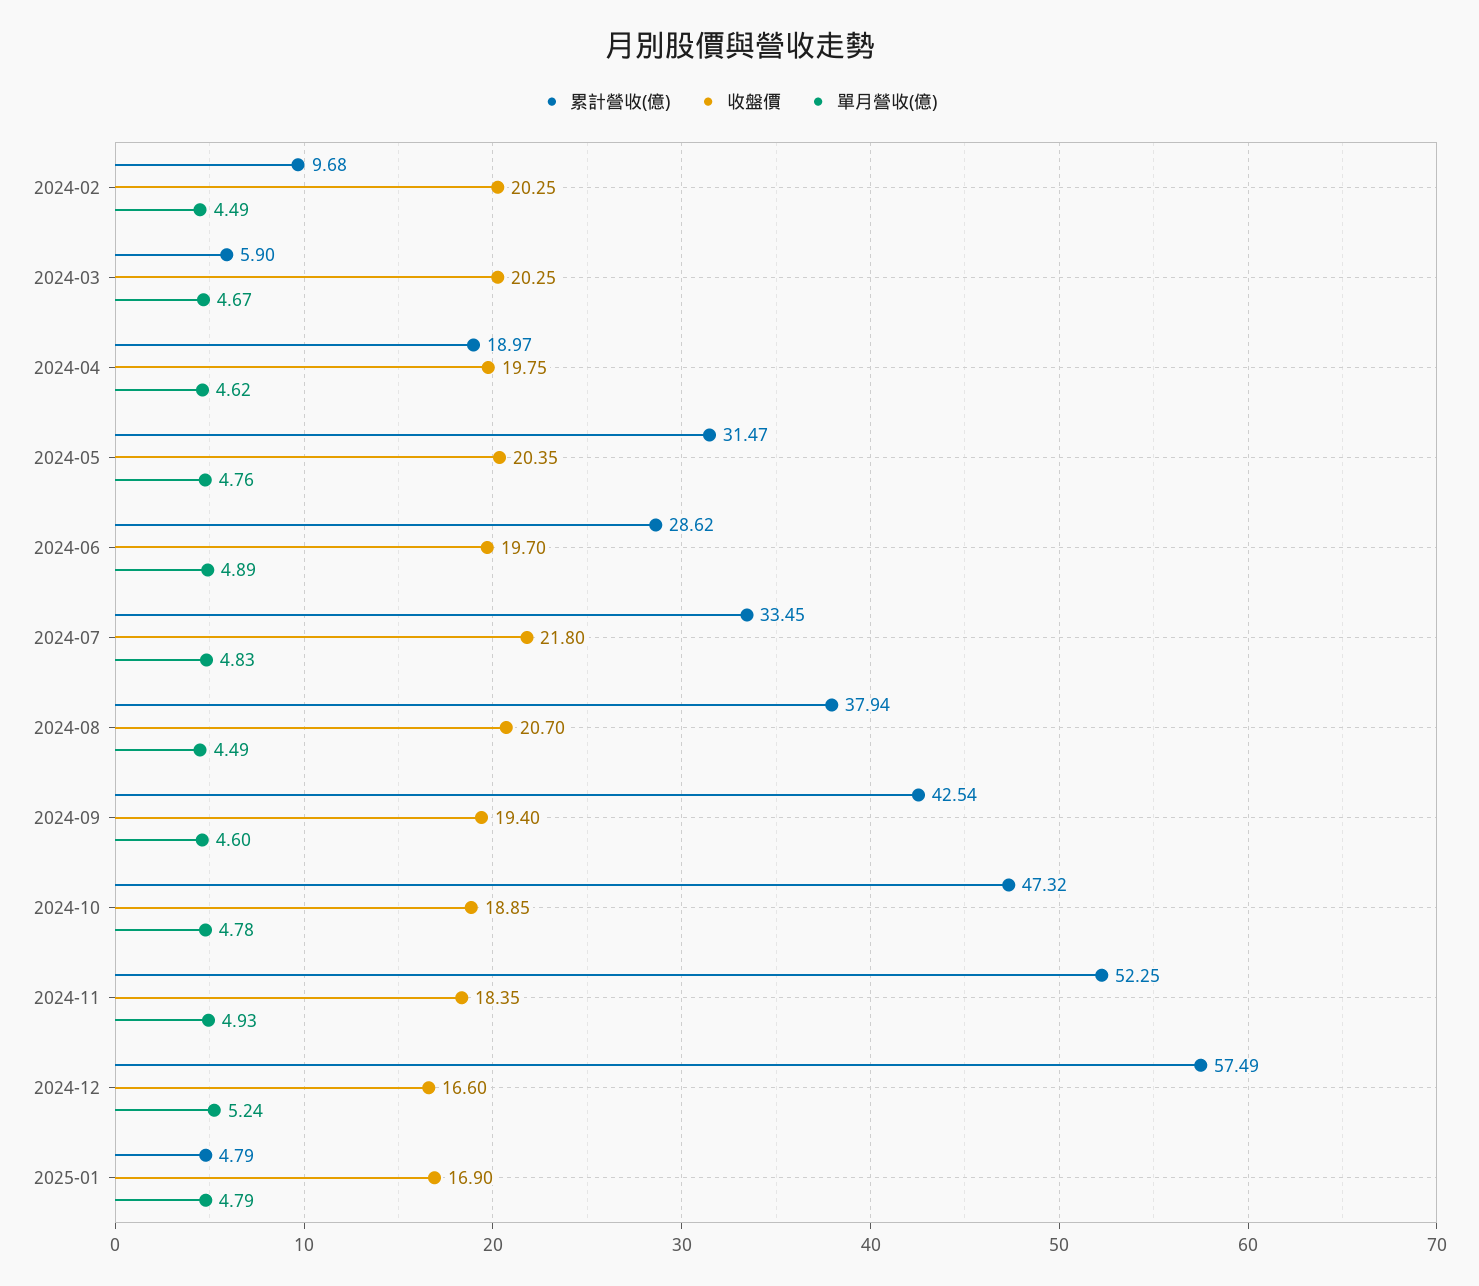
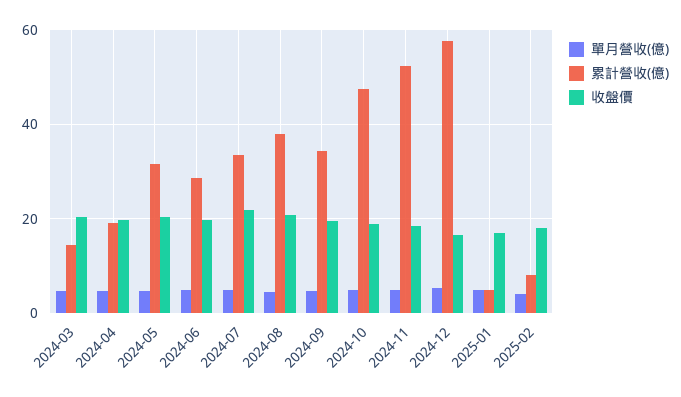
累計營收(億), 2024-02: 9.68 -> none
收盤價, 2024-02: 20.25 -> none
單月營收(億), 2024-02: 4.49 -> none
累計營收(億), 2024-03: 5.9 -> 14
累計營收(億), 2024-09: 42.54 -> 34
單月營收(億), 2025-02: none -> 4
累計營收(億), 2025-02: none -> 8
收盤價, 2025-02: none -> 18

